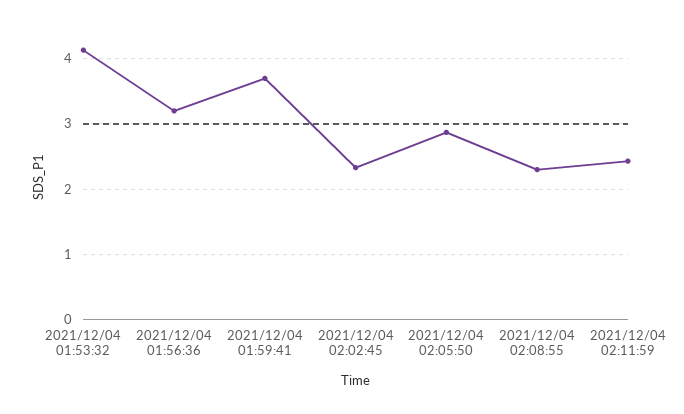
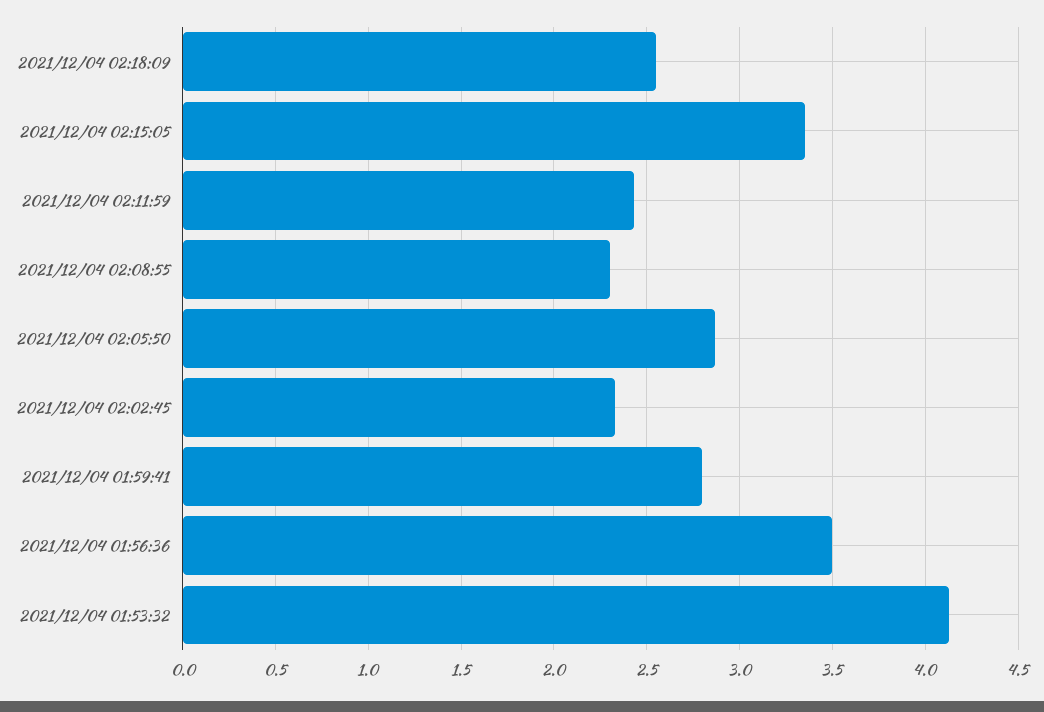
2021/12/04 01:56:36: 3.2 -> 3.5
2021/12/04 01:59:41: 3.7 -> 2.8
2021/12/04 02:18:09: none -> 2.55
2021/12/04 02:15:05: none -> 3.35

